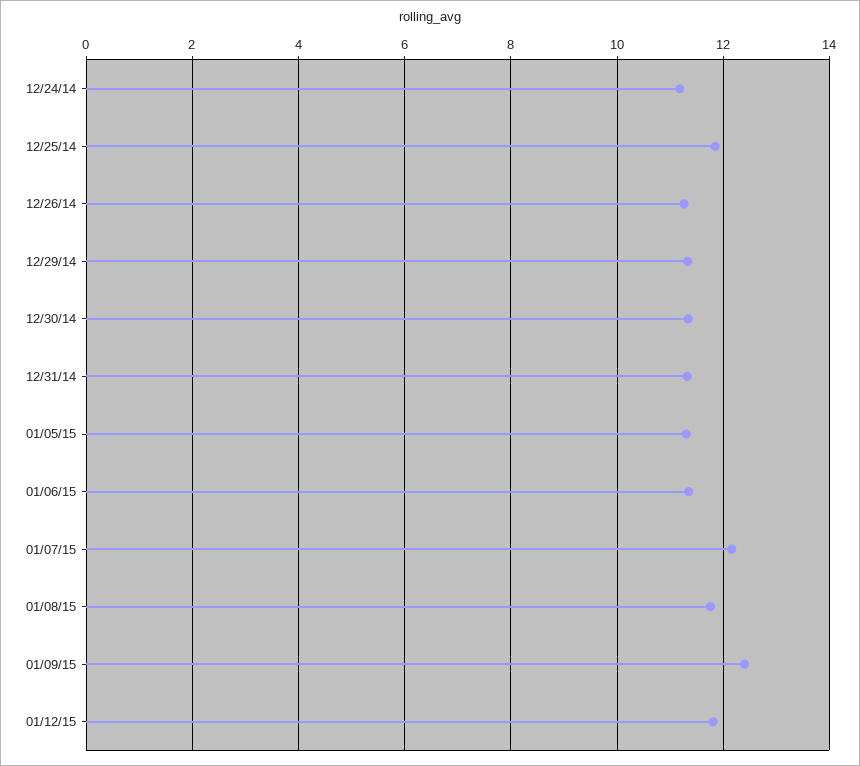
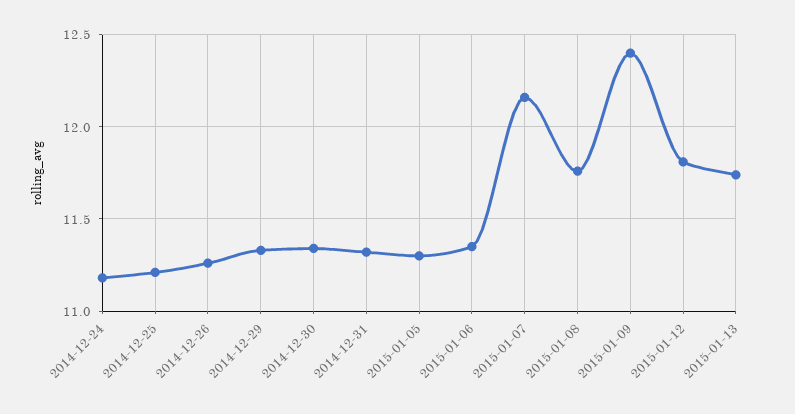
12/25/14: 11.8 -> 11.2
2015-01-13: none -> 11.75

